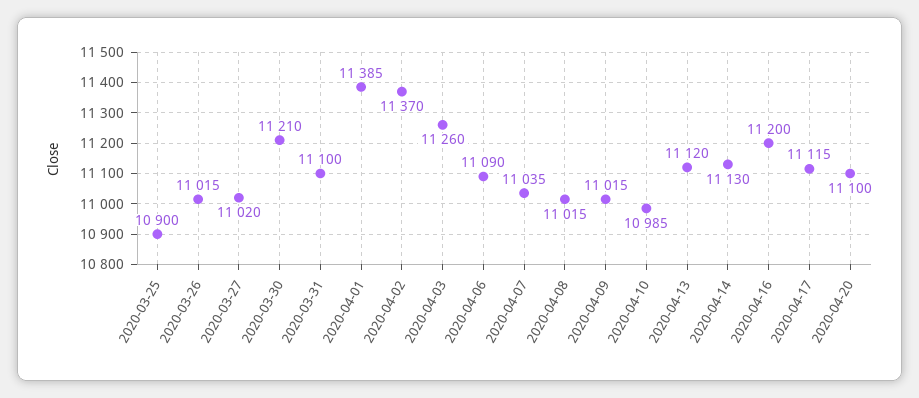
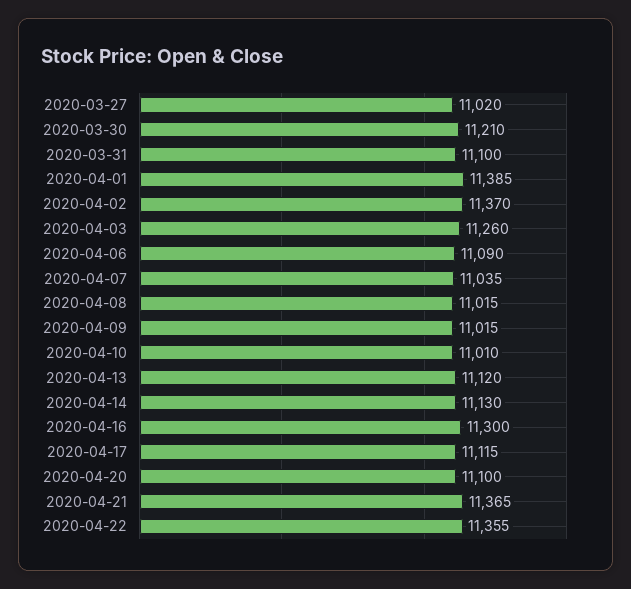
2020-03-25: 10900 -> none
2020-03-26: 11015 -> none
2020-04-10: 10985 -> 11010
2020-04-16: 11200 -> 11300
2020-04-21: none -> 11365
2020-04-22: none -> 11355

